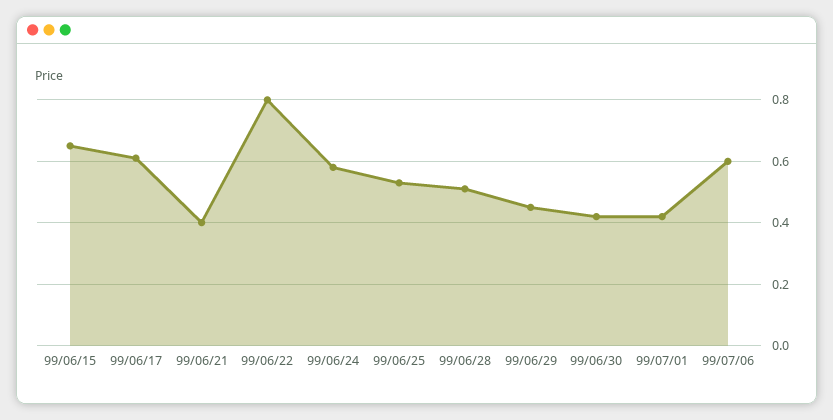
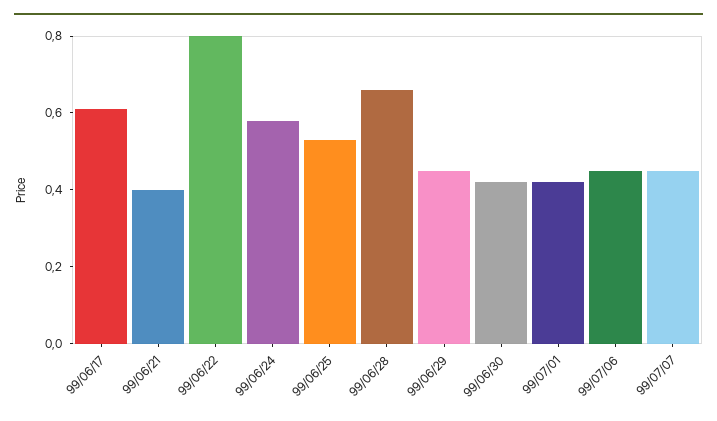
99/06/15: 0.65 -> none
99/06/28: 0.5 -> 0.65
99/07/06: 0.6 -> 0.45
99/07/07: none -> 0.45

